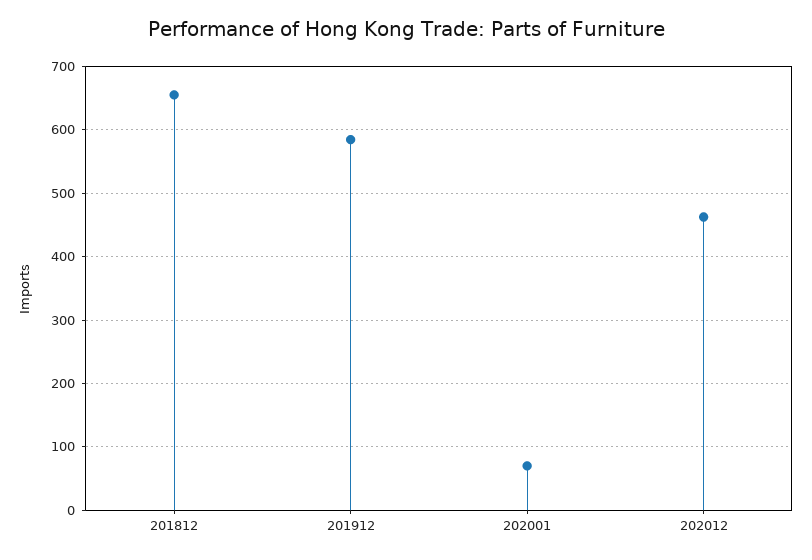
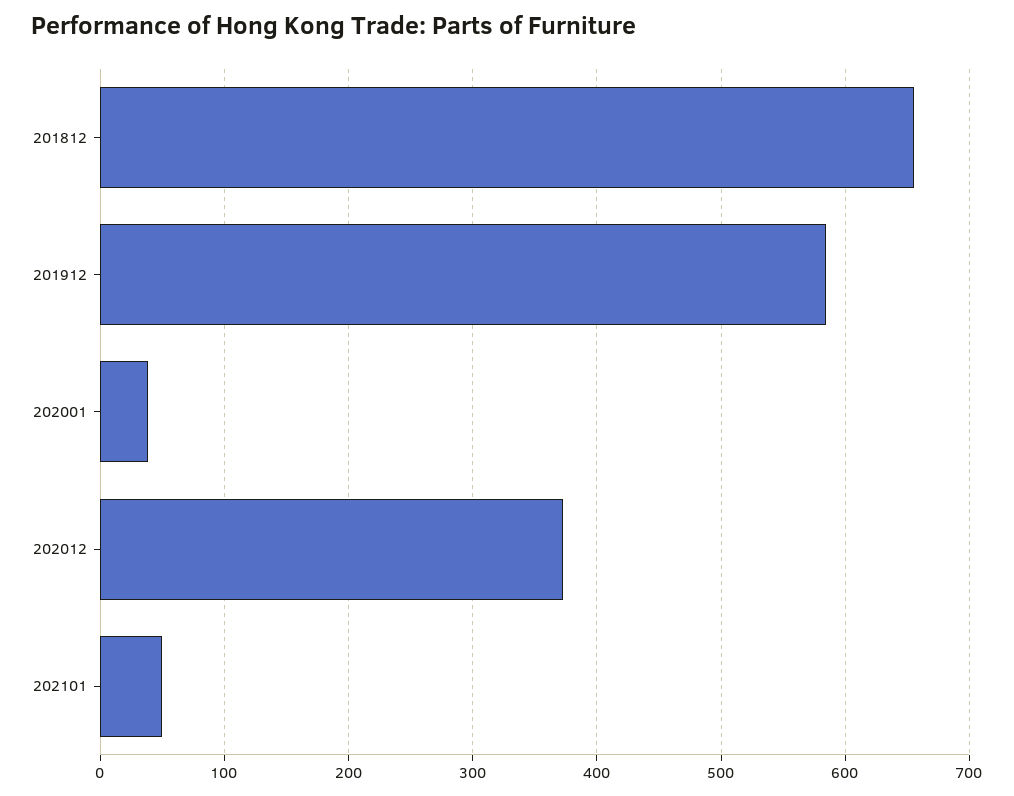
202001: 70 -> 40
202012: 460 -> 370
202101: none -> 50

